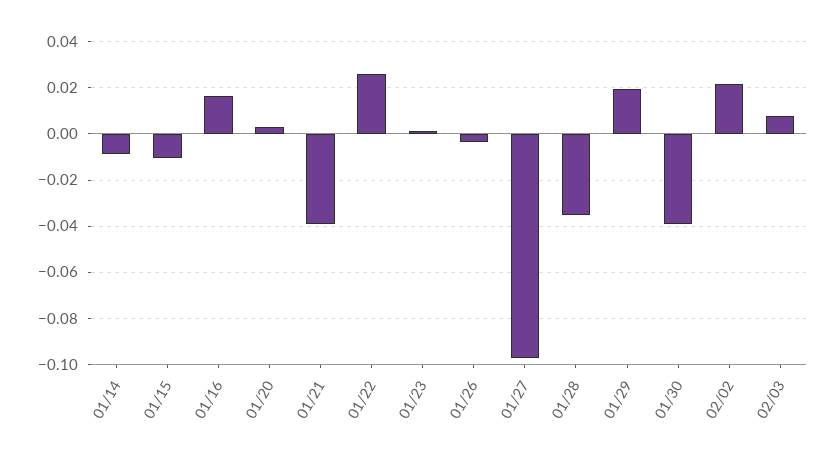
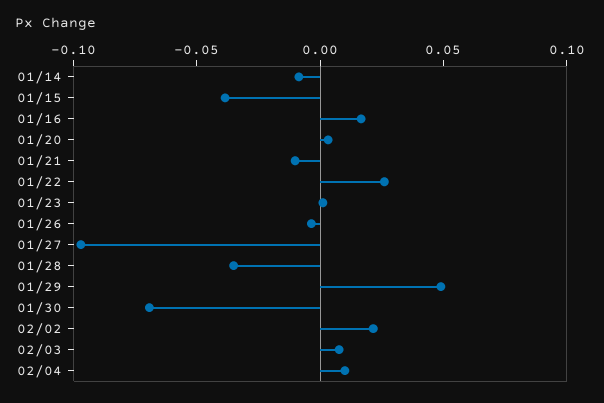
01/15: -0.01 -> -0.04
01/21: -0.04 -> -0.01
01/29: 0.02 -> 0.05
01/30: -0.04 -> -0.07
02/04: none -> 0.01

